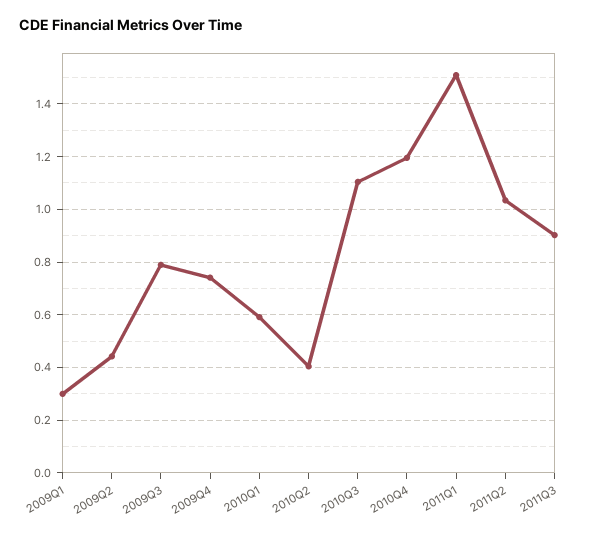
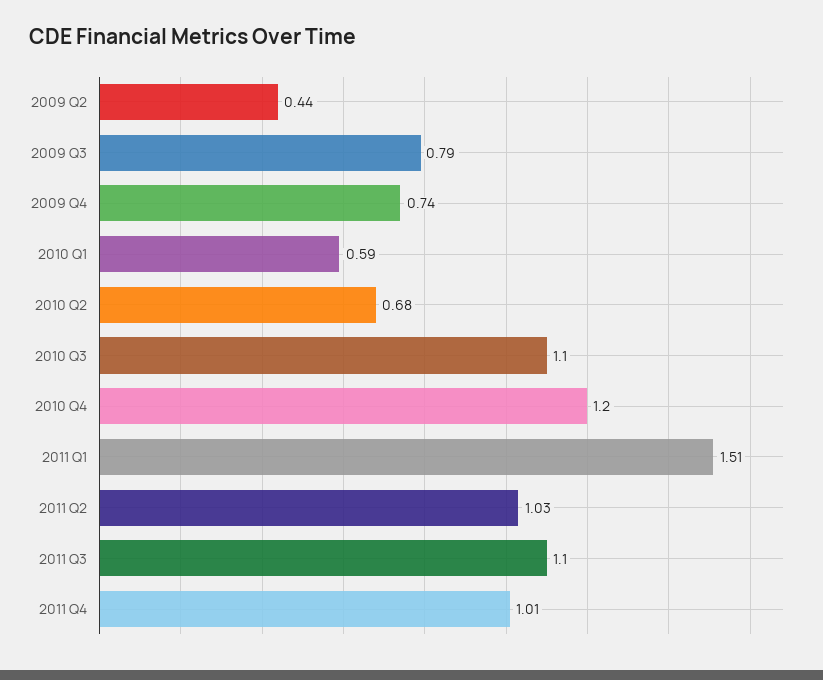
2009Q1: 0.3 -> none
2010Q2: 0.4 -> 0.68
2011Q3: 0.9 -> 1.1
2011 Q4: none -> 1.01

